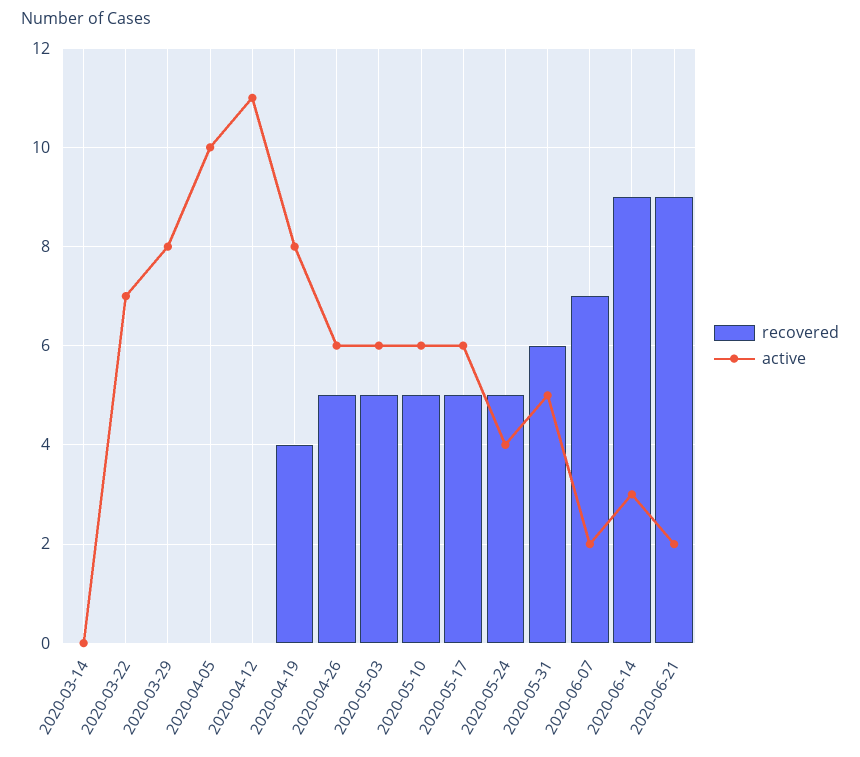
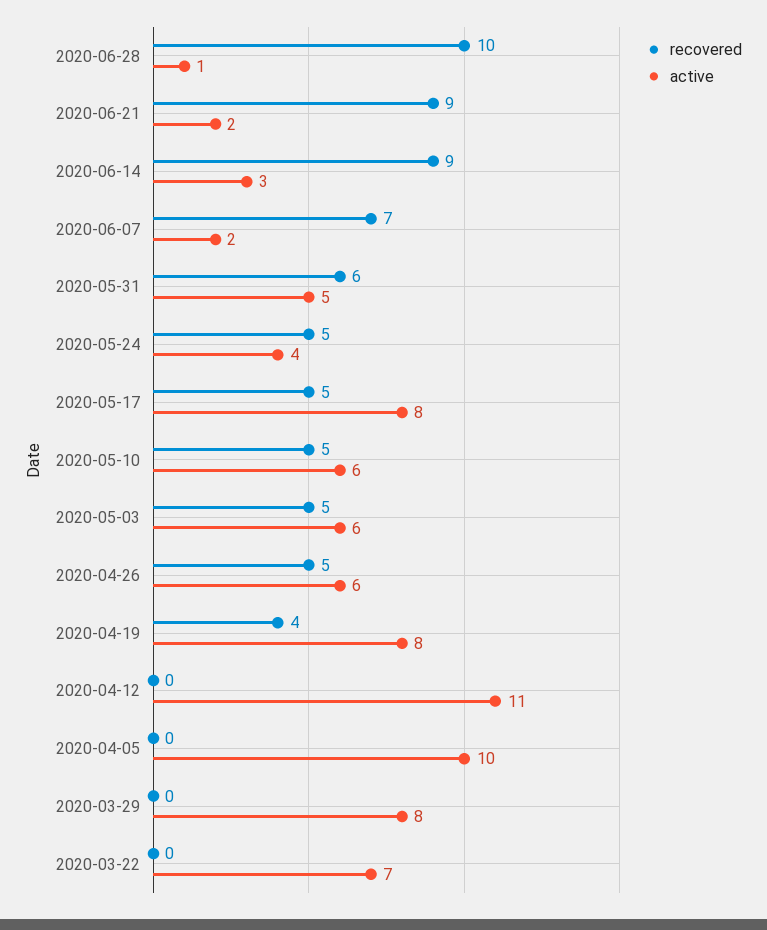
recovered, 2020-03-14: 0 -> none
active, 2020-03-14: 0 -> none
active, 2020-05-17: 6 -> 8
recovered, 2020-06-28: none -> 10
active, 2020-06-28: none -> 1

